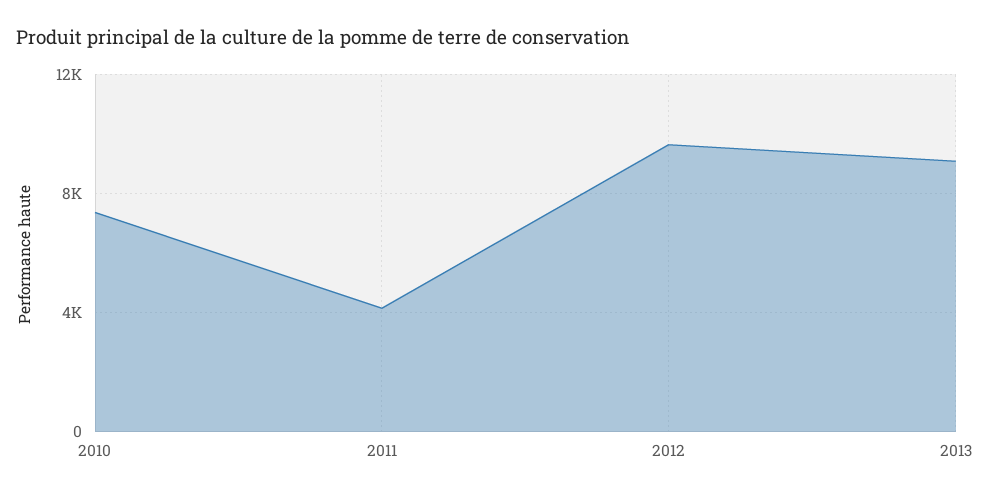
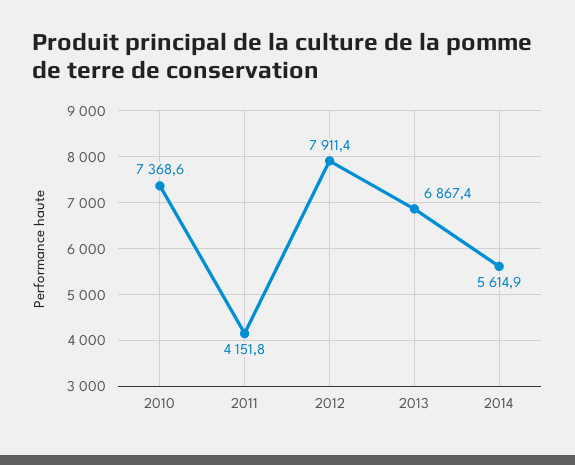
2012: 9500 -> 7911.4
2013: 9000 -> 6867.4
2014: none -> 5614.9

